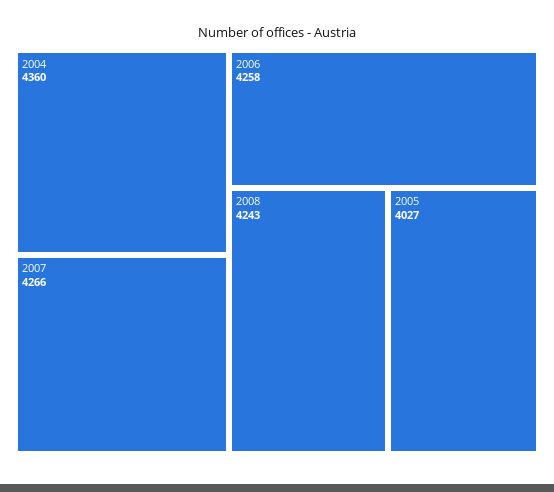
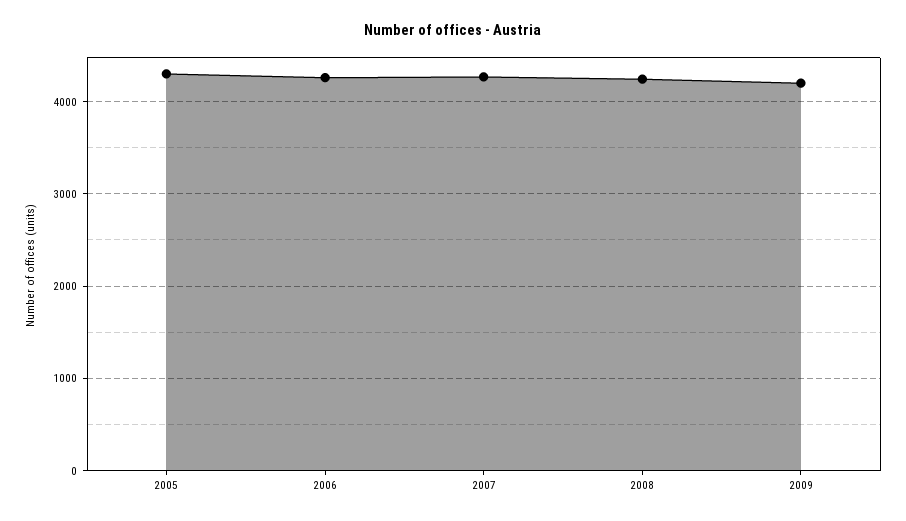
2004: 4360 -> none
2005: 4027 -> 4300
2009: none -> 4200

